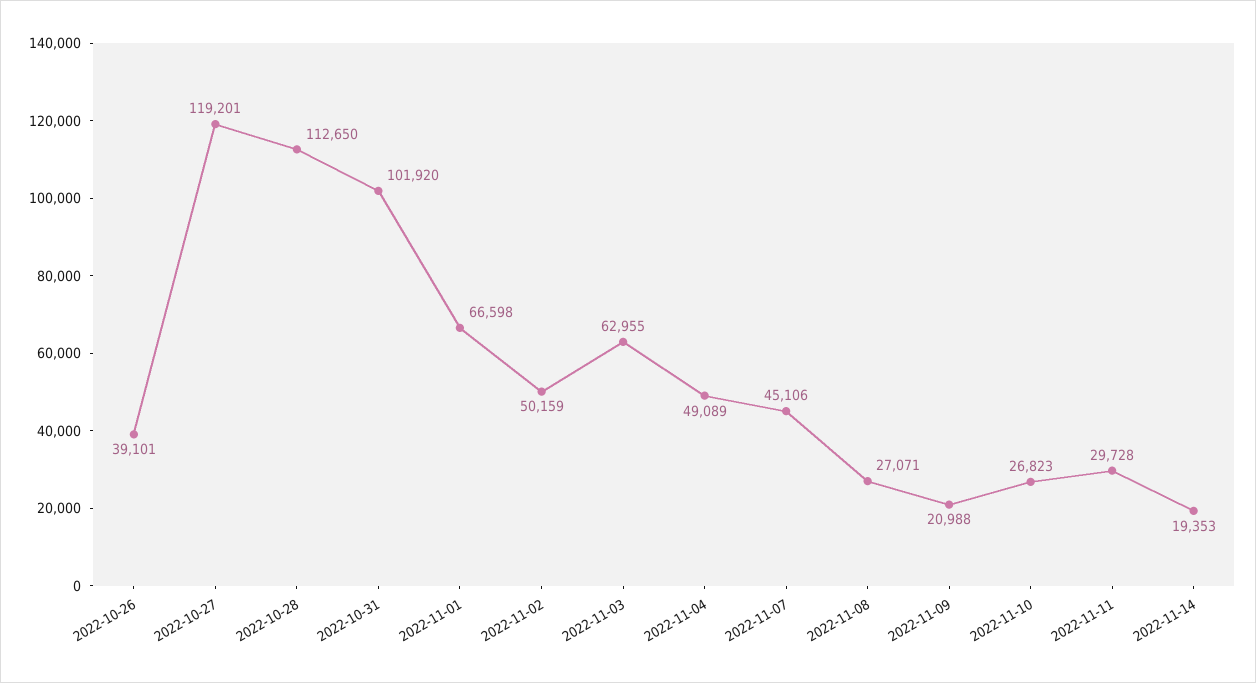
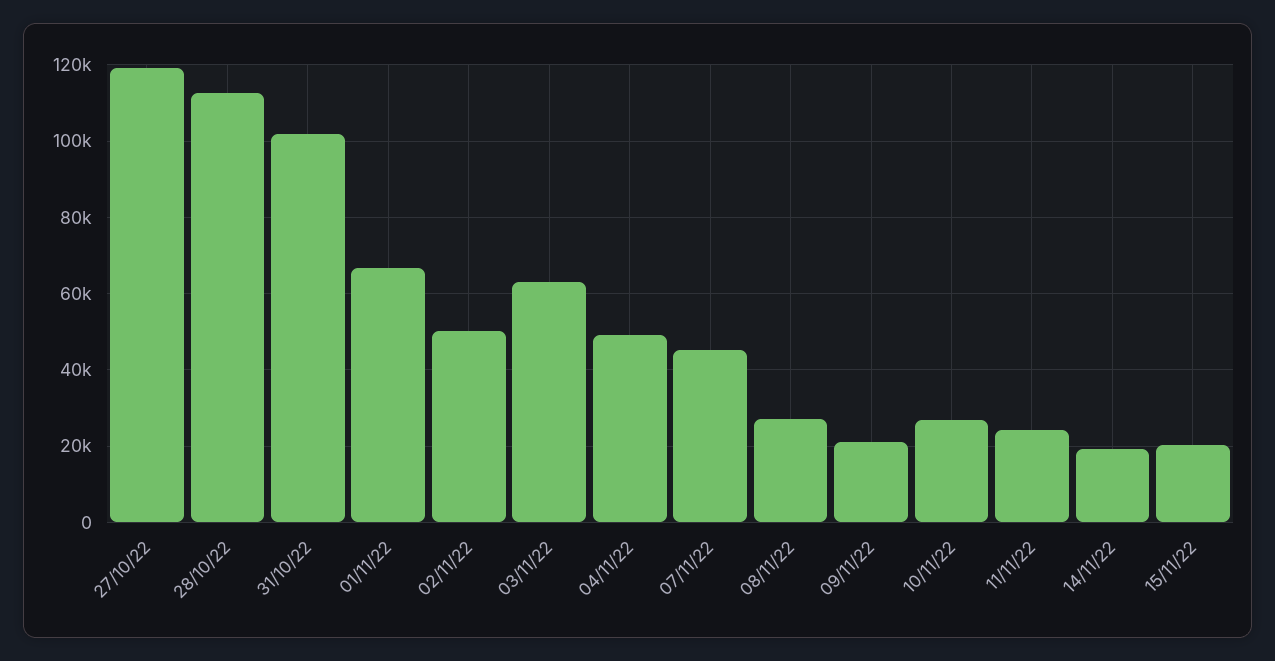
2022-10-26: 39101 -> none
2022-11-11: 29728 -> 24000
15/11/22: none -> 20000

